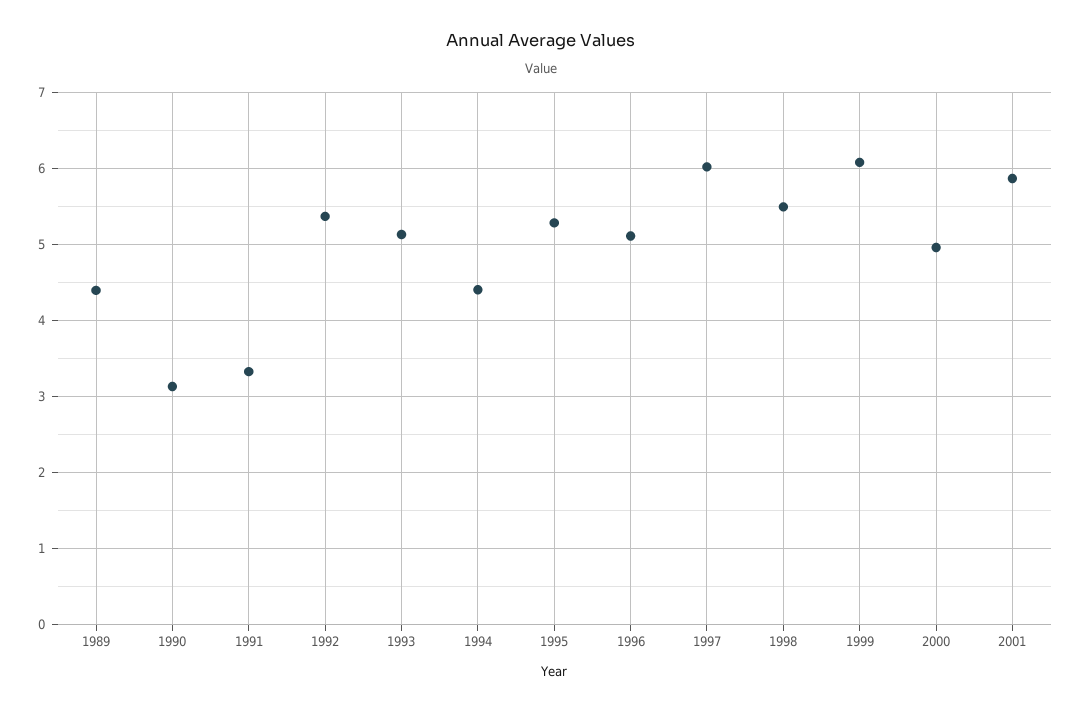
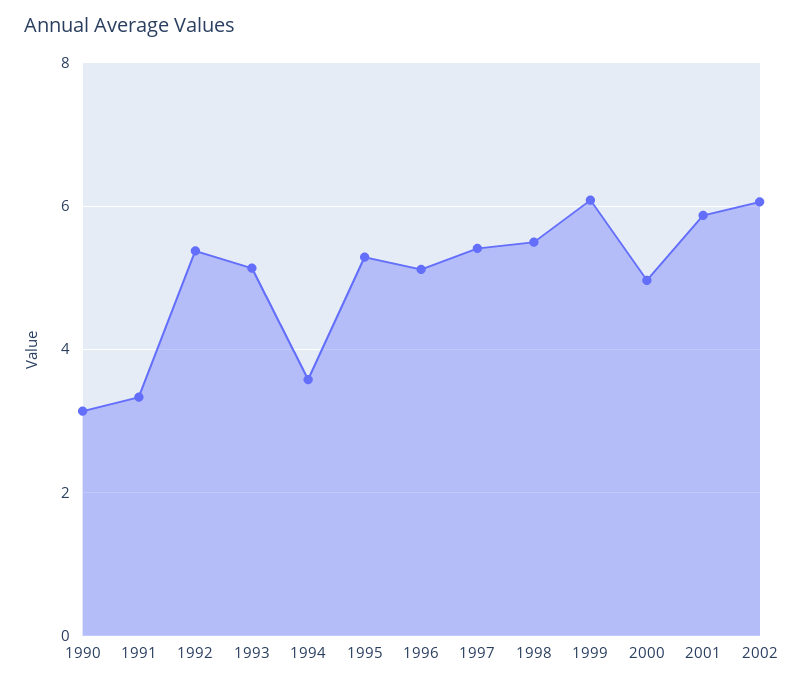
1989: 4.4 -> none
1994: 4.4 -> 3.6
1997: 6 -> 5.4
2002: none -> 6

